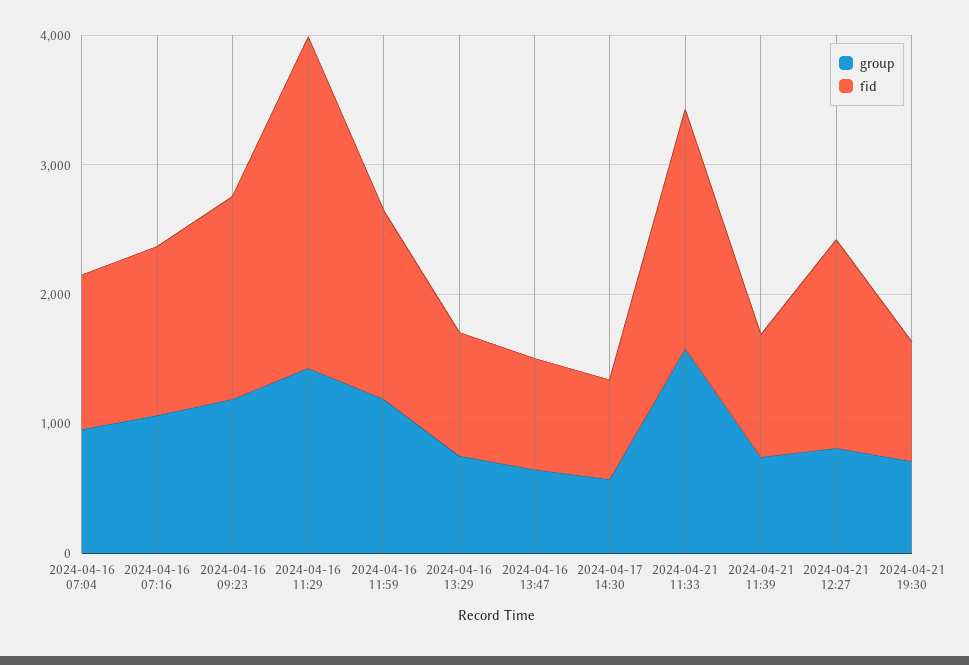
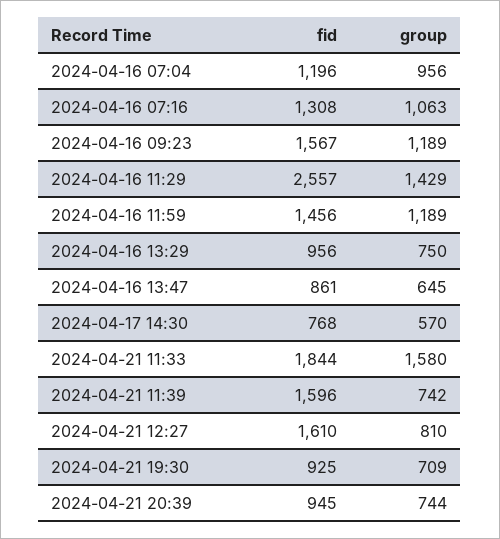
fid, 2024-04-21 11:39: 1000 -> 1596
fid, 2024-04-21 20:39: none -> 945
group, 2024-04-21 20:39: none -> 744

